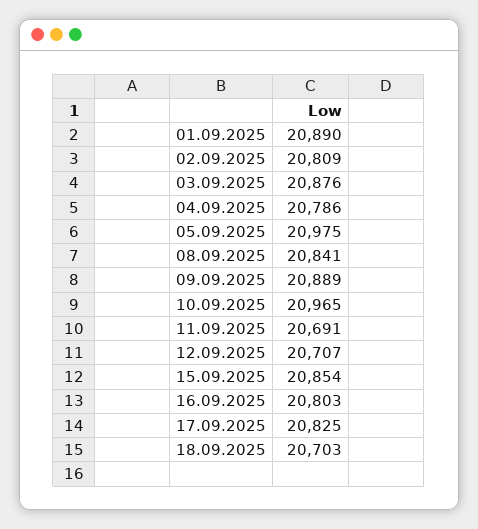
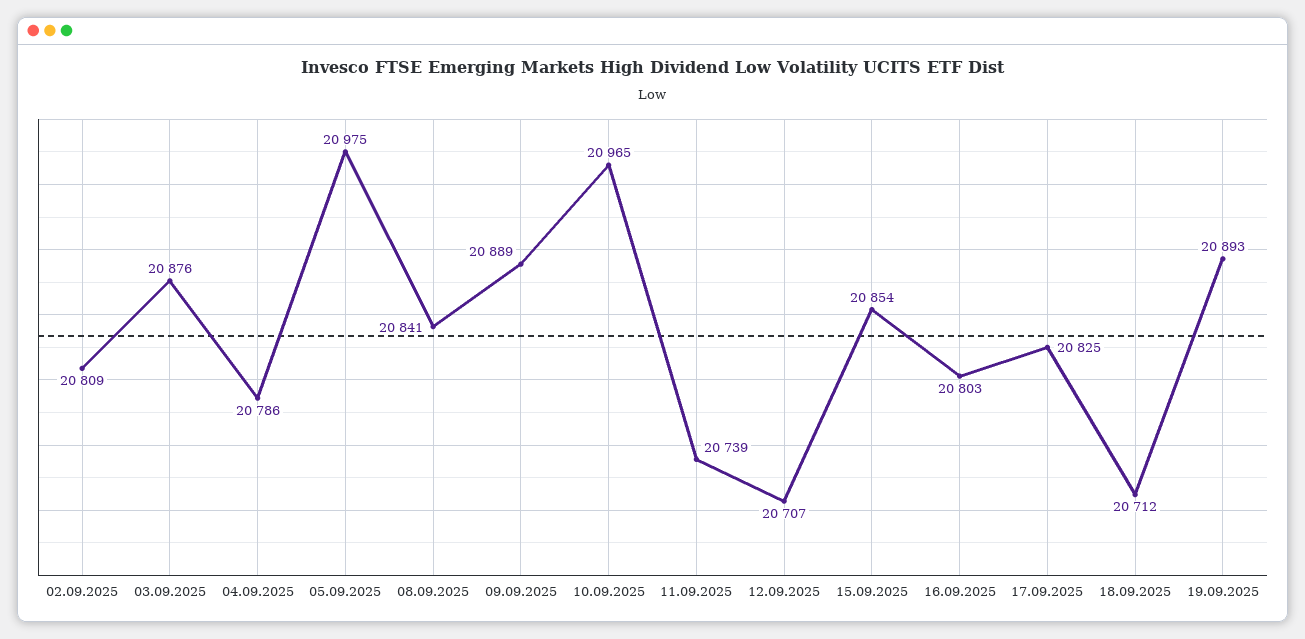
01.09.2025: 20890 -> none
11.09.2025: 20691 -> 20739
18.09.2025: 20703 -> 20712
19.09.2025: none -> 20893

